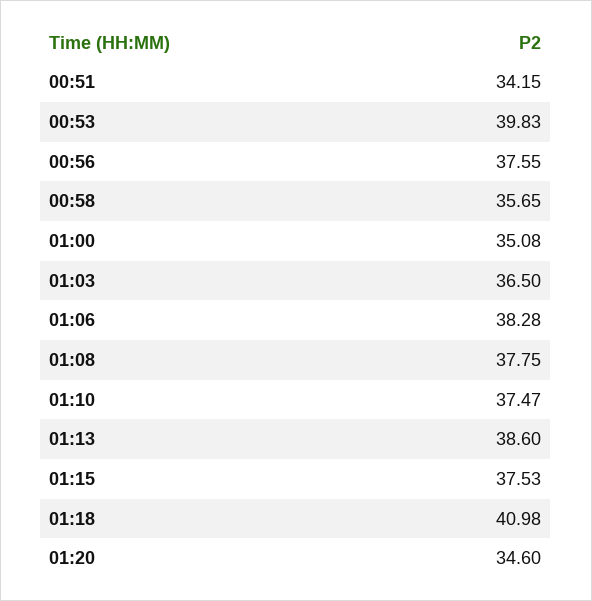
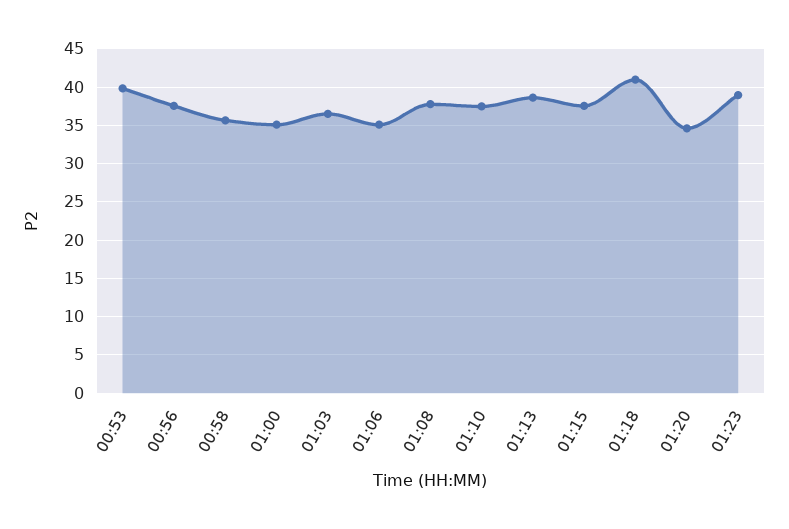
00:51: 34.15 -> none
01:06: 38.28 -> 35
01:23: none -> 39

